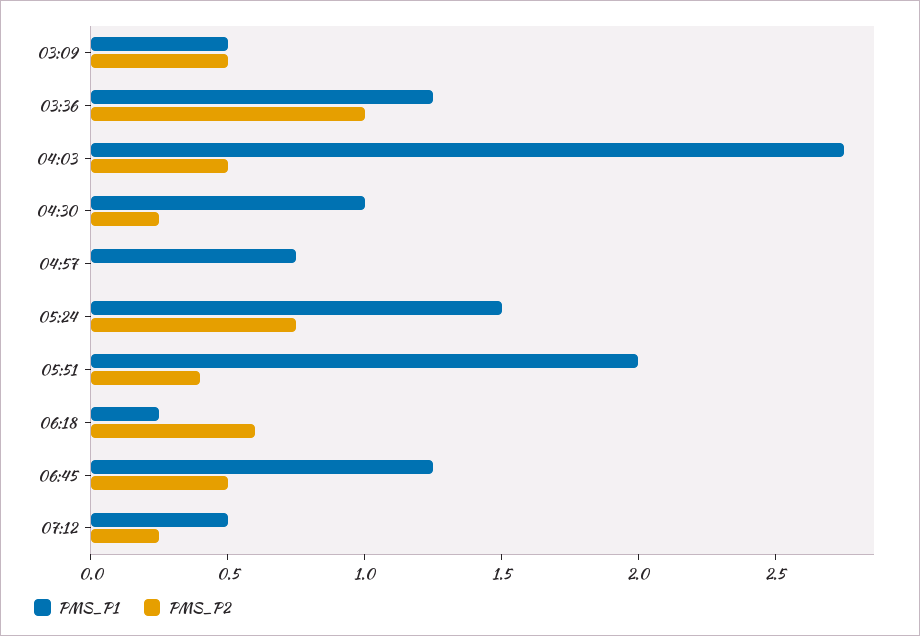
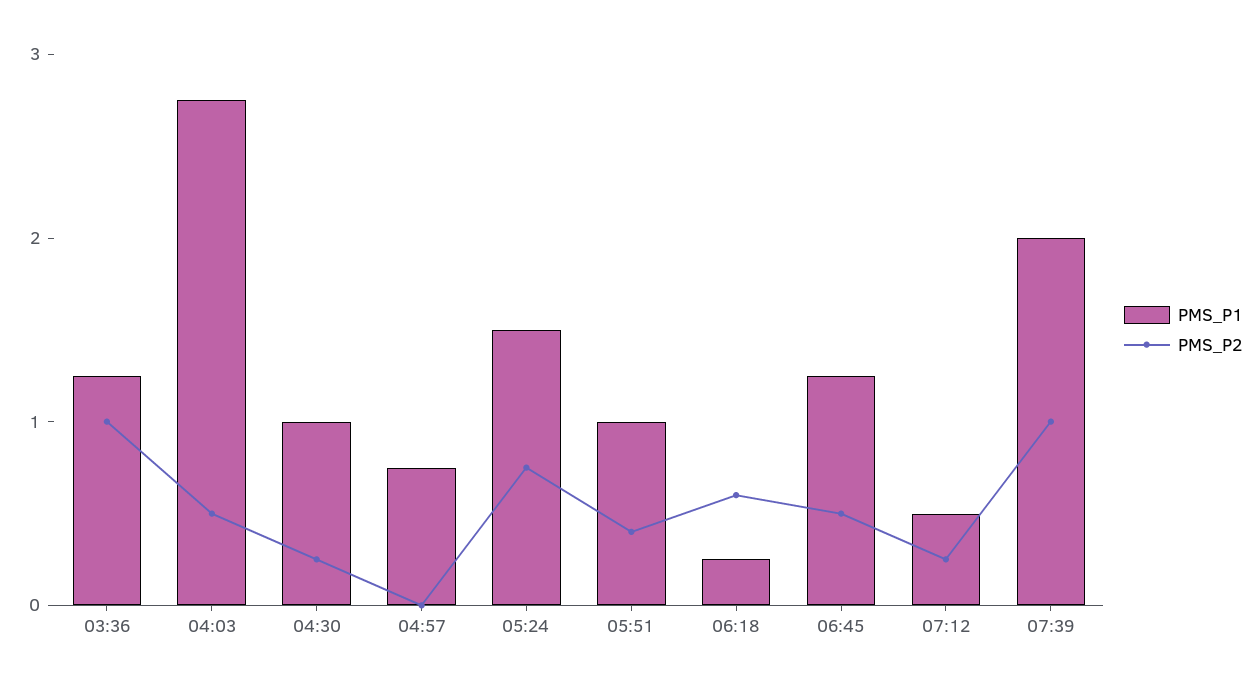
PMS_P1, 03:09: 0.5 -> none
PMS_P2, 03:09: 0.5 -> none
PMS_P1, 05:51: 2 -> 1
PMS_P1, 07:39: none -> 2
PMS_P2, 07:39: none -> 1

